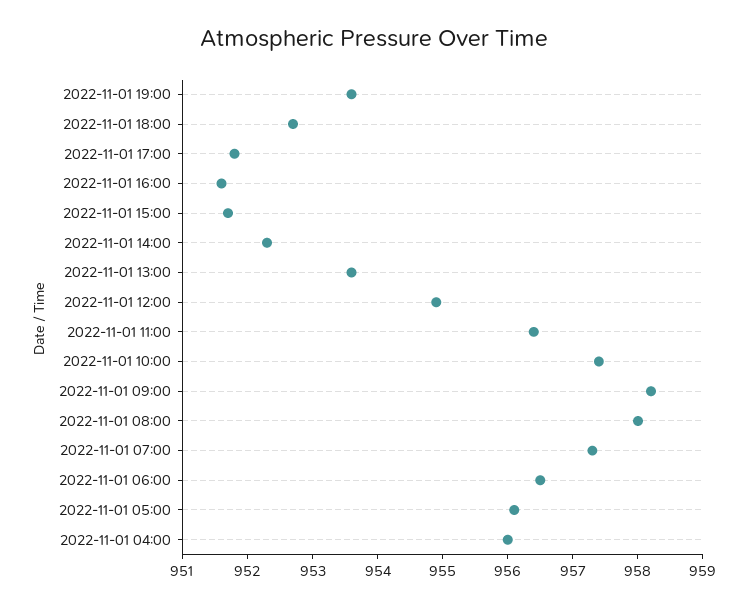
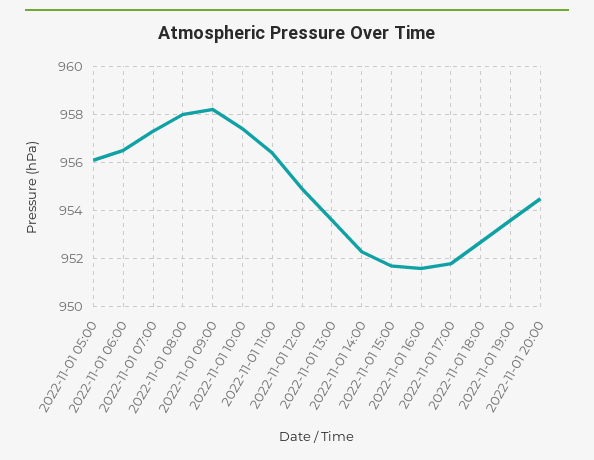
2022-11-01 04:00: 956 -> none
2022-11-01 20:00: none -> 954.5

